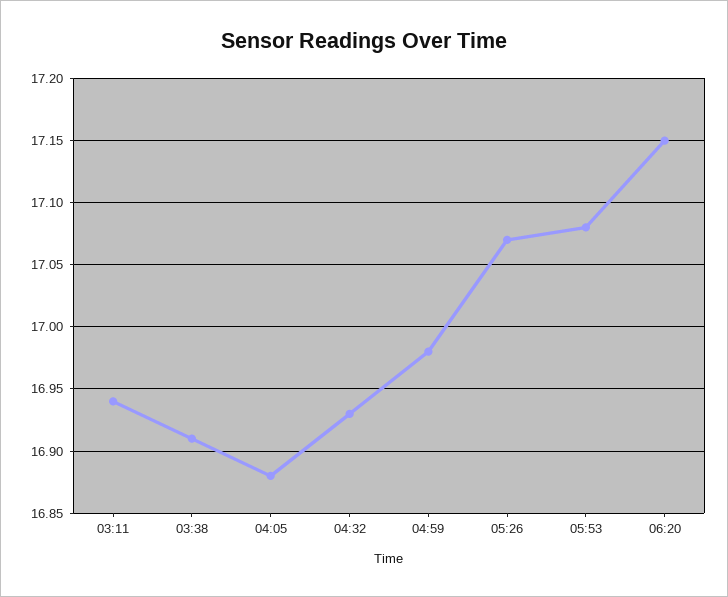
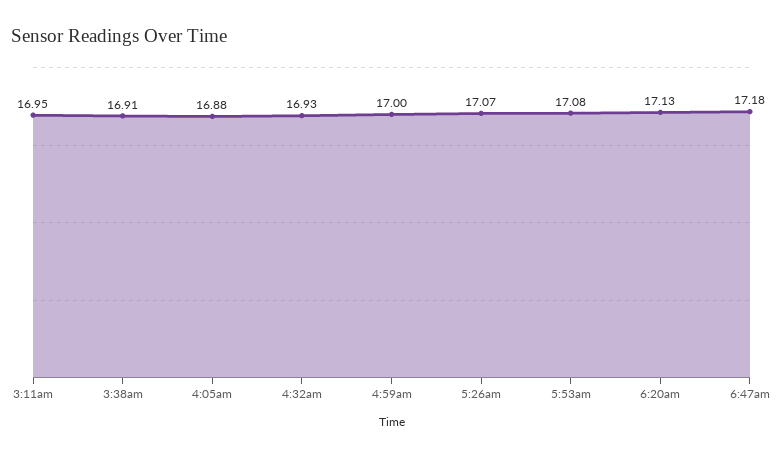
03:11: 16.94 -> 16.95
04:59: 16.98 -> 17
06:20: 17.15 -> 17.13
6:47am: none -> 17.18

